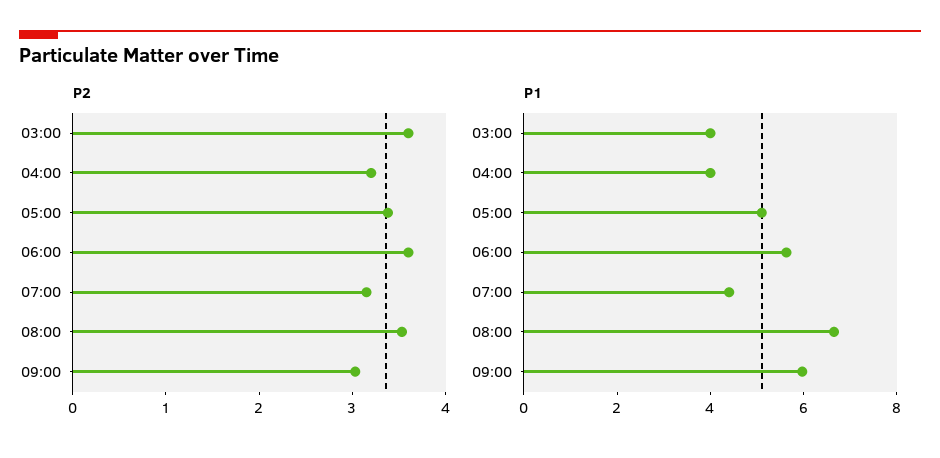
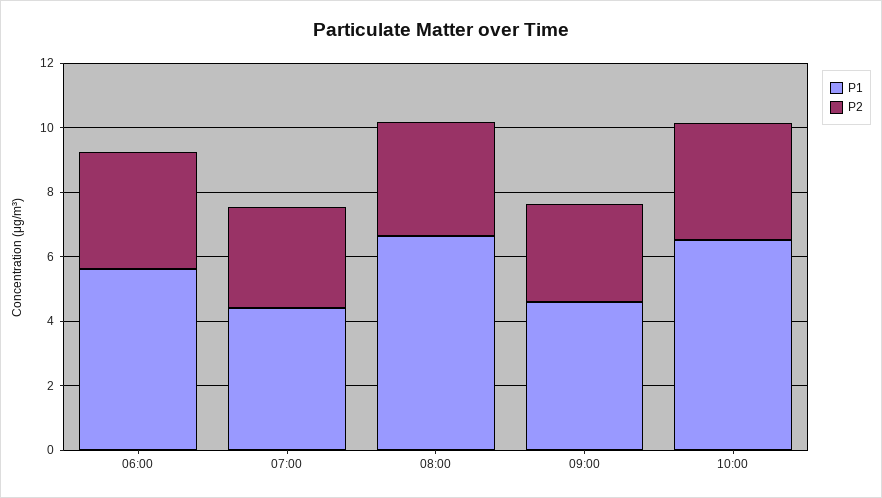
P2, 03:00: 3.6 -> none
P2, 04:00: 3.2 -> none
P2, 05:00: 3.4 -> none
P1, 03:00: 4 -> none
P1, 04:00: 4 -> none
P1, 05:00: 5 -> none
P1, 09:00: 6 -> 4.5
P1, 10:00: none -> 6.5
P2, 10:00: none -> 3.5

